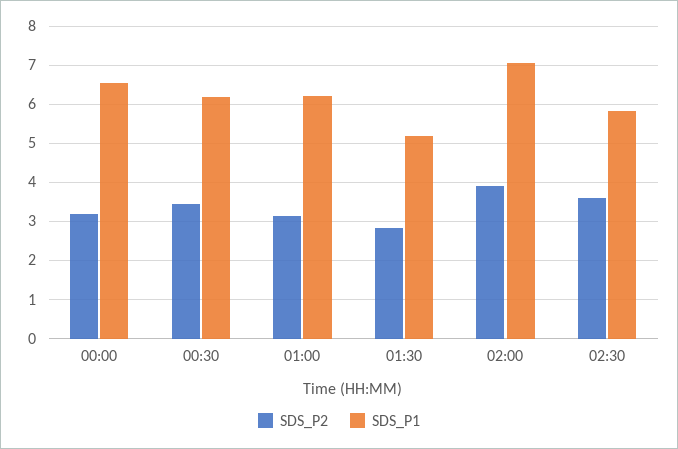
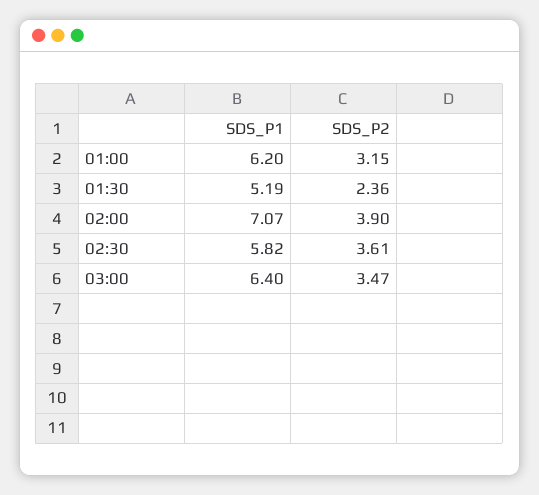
SDS_P2, 00:00: 3.2 -> none
SDS_P1, 00:00: 6.6 -> none
SDS_P2, 00:30: 3.4 -> none
SDS_P1, 00:30: 6.2 -> none
SDS_P2, 01:30: 2.8 -> 2.36
SDS_P1, 03:00: none -> 6.4
SDS_P2, 03:00: none -> 3.47

